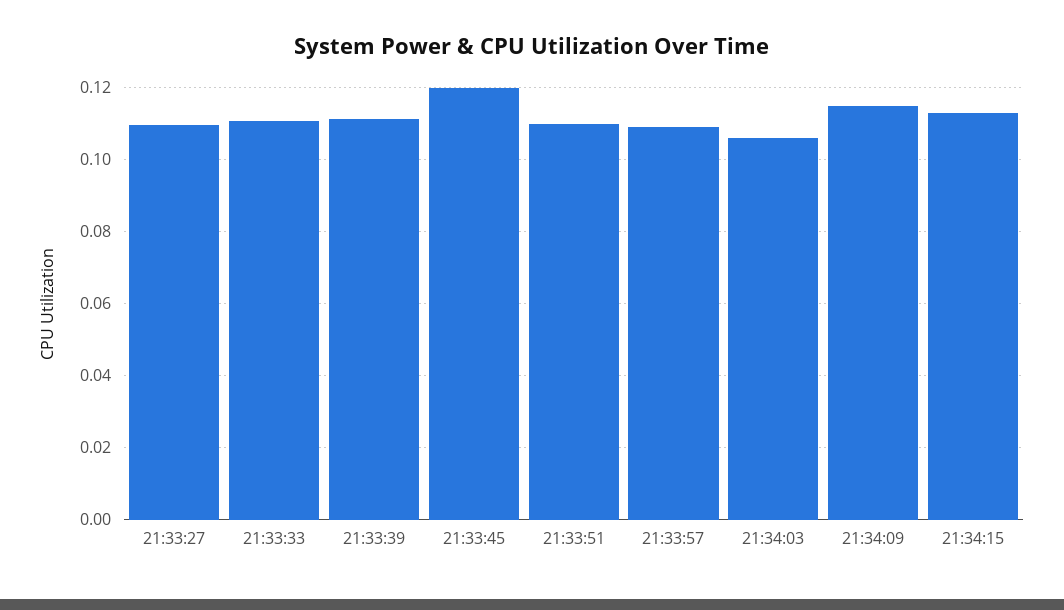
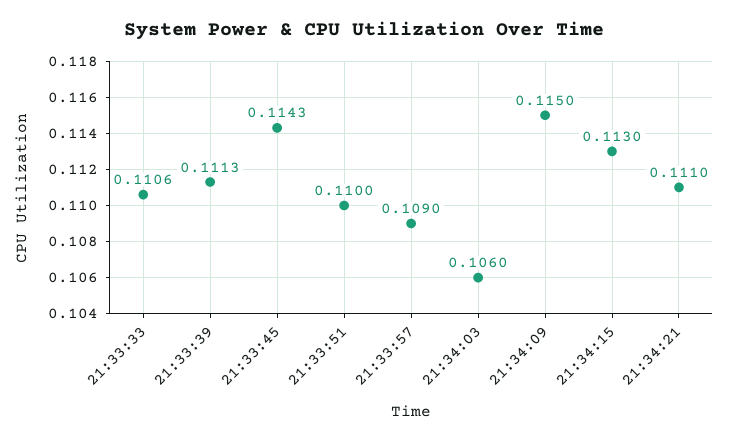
21:33:27: 0.11 -> none
21:33:45: 0.12 -> 0.1143
21:34:21: none -> 0.111

